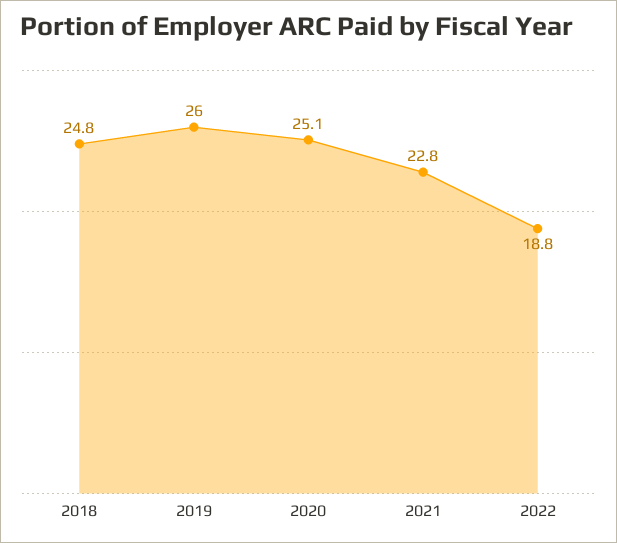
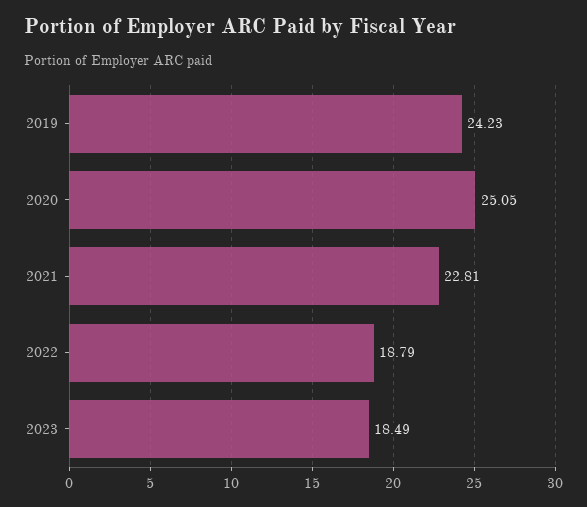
2018: 24.8 -> none
2019: 26 -> 24.23
2023: none -> 18.49

